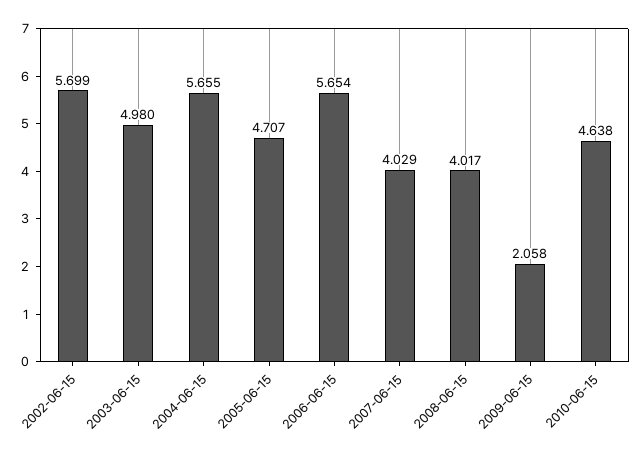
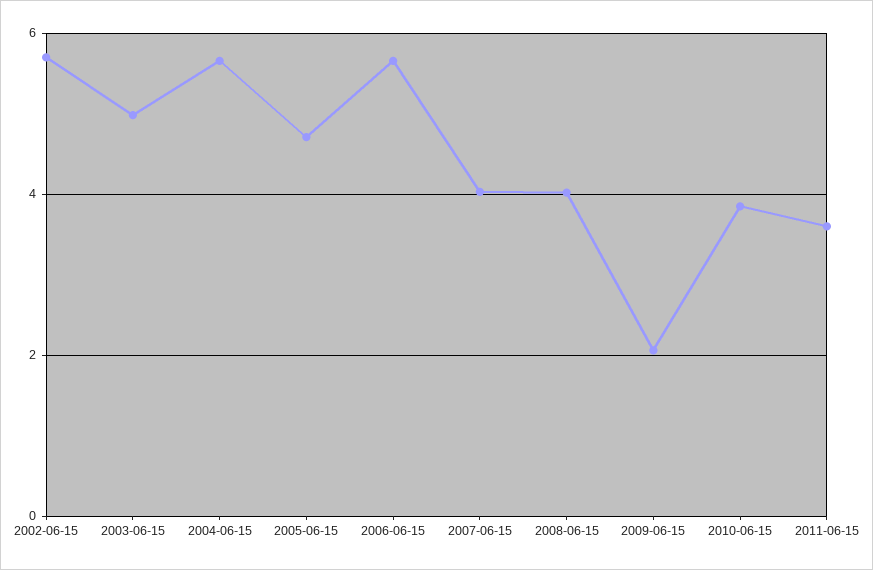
2010-06-15: 4.638 -> 3.8
2011-06-15: none -> 3.6

